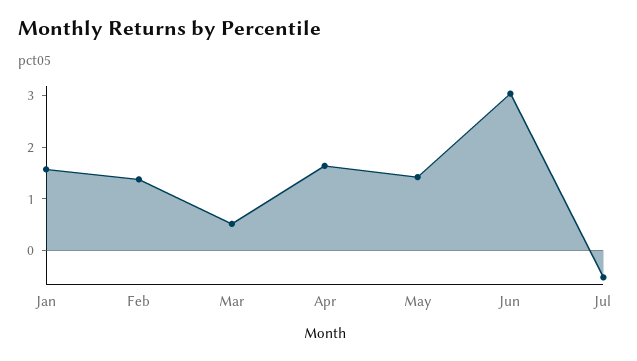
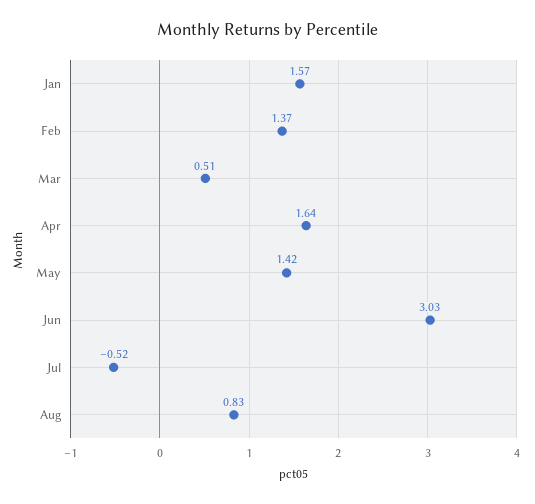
Aug: none -> 0.83

